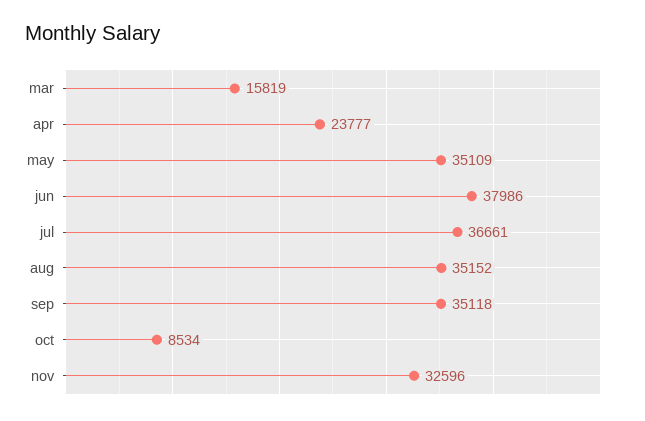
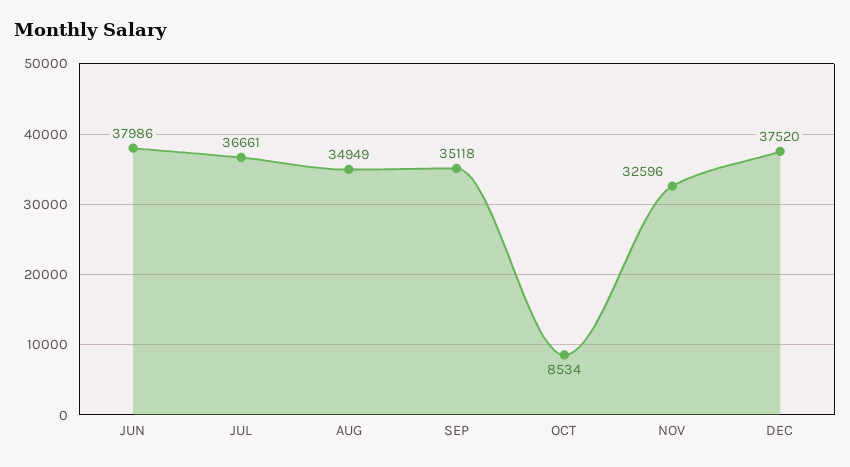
mar: 15819 -> none
apr: 23777 -> none
may: 35109 -> none
aug: 35152 -> 34949
DEC: none -> 37520

